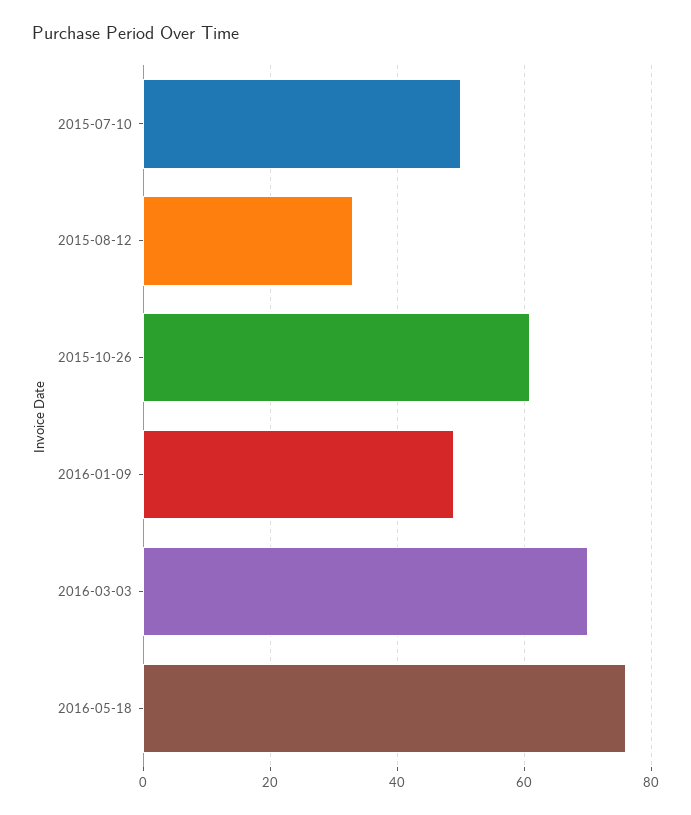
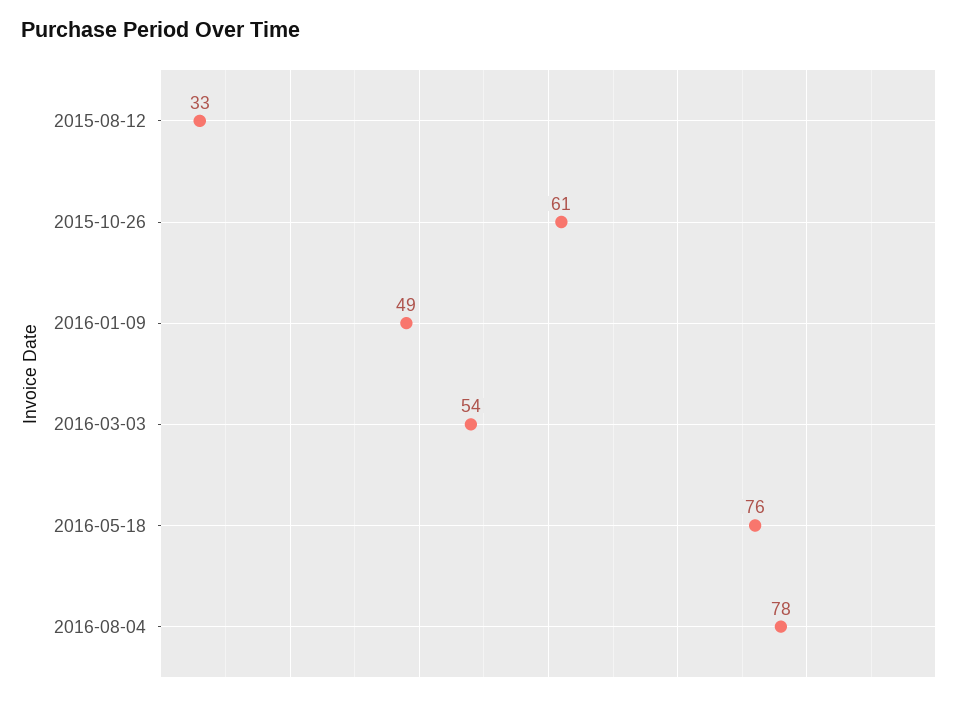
2015-07-10: 50 -> none
2016-03-03: 70 -> 54
2016-08-04: none -> 78

